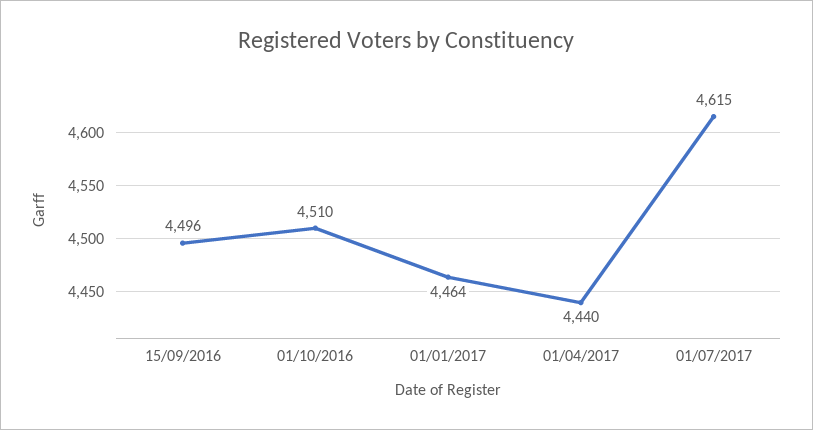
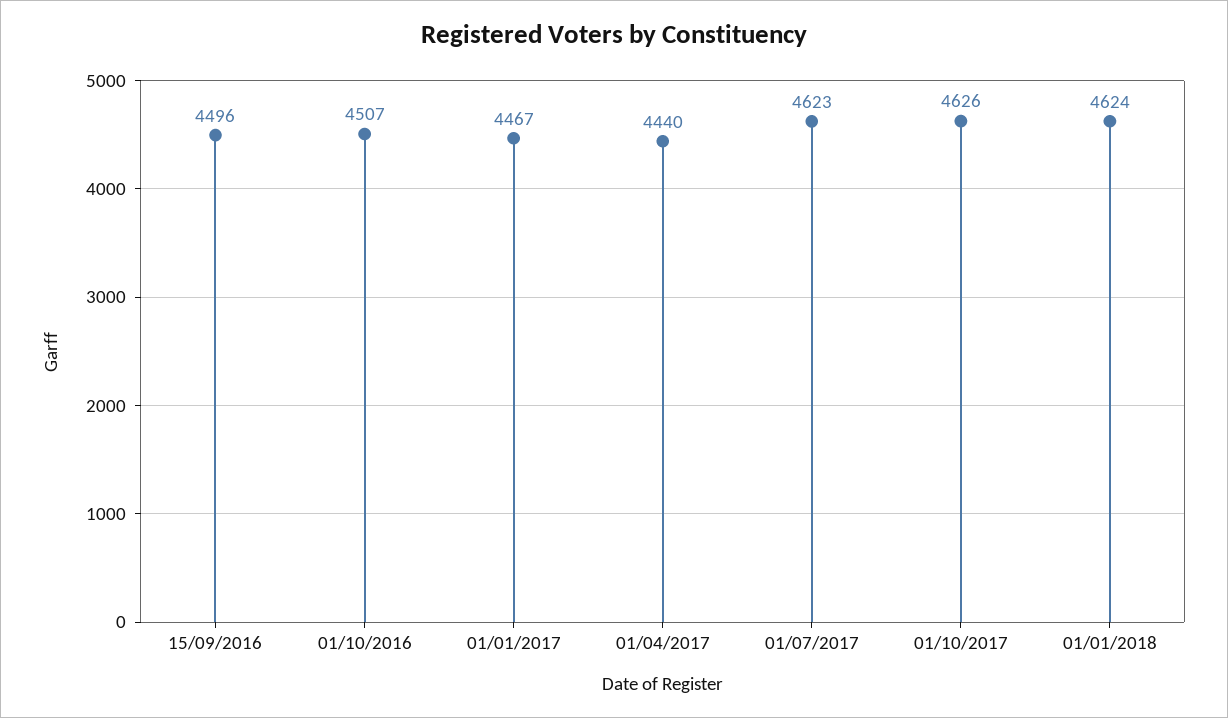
01/10/2016: 4510 -> 4507
01/01/2017: 4464 -> 4467
01/07/2017: 4615 -> 4623
01/10/2017: none -> 4626
01/01/2018: none -> 4624

